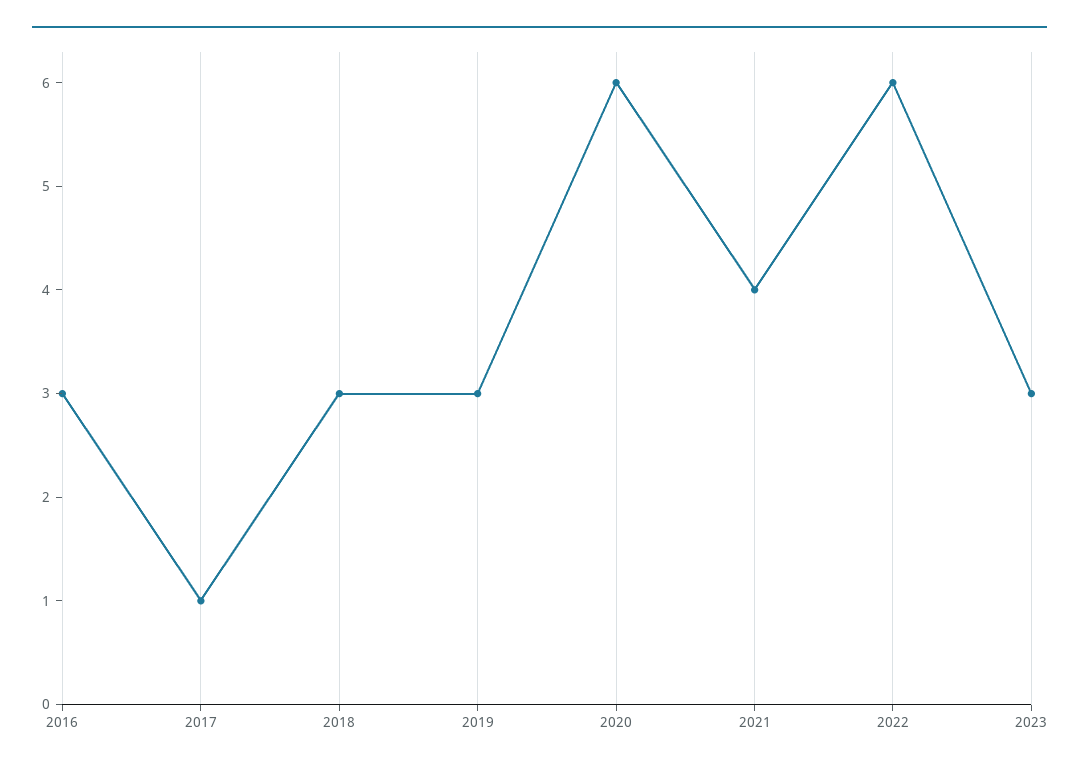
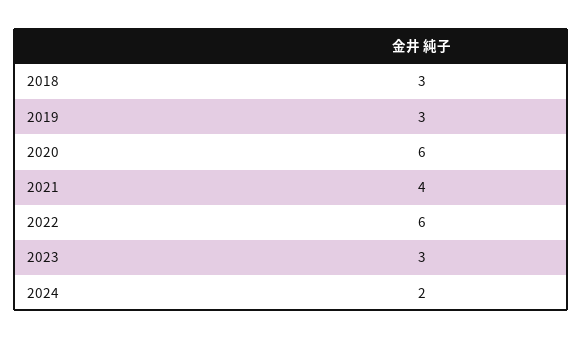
2016: 3 -> none
2017: 1 -> none
2024: none -> 2

